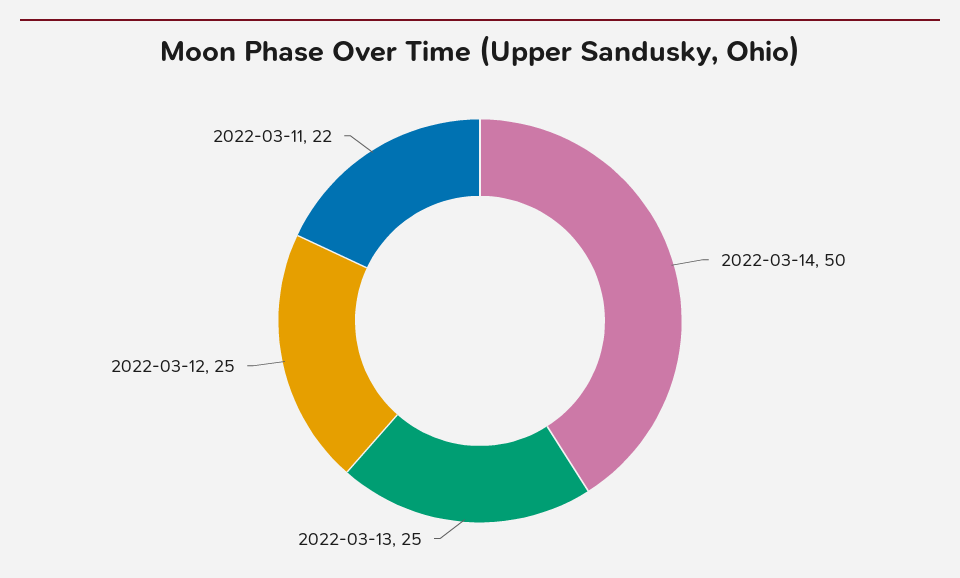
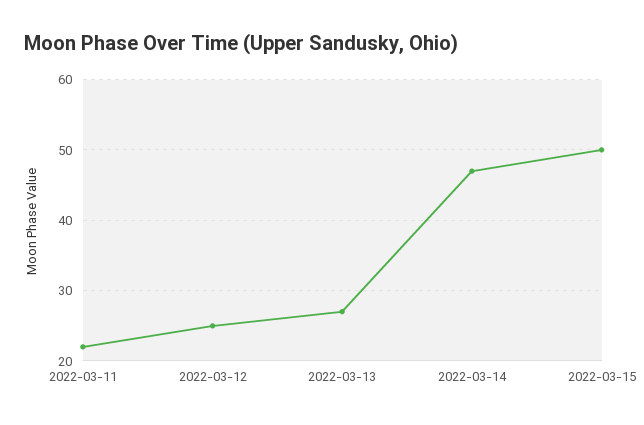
2022-03-14: 50 -> 47
2022-03-13: 25 -> 27
2022-03-15: none -> 50

